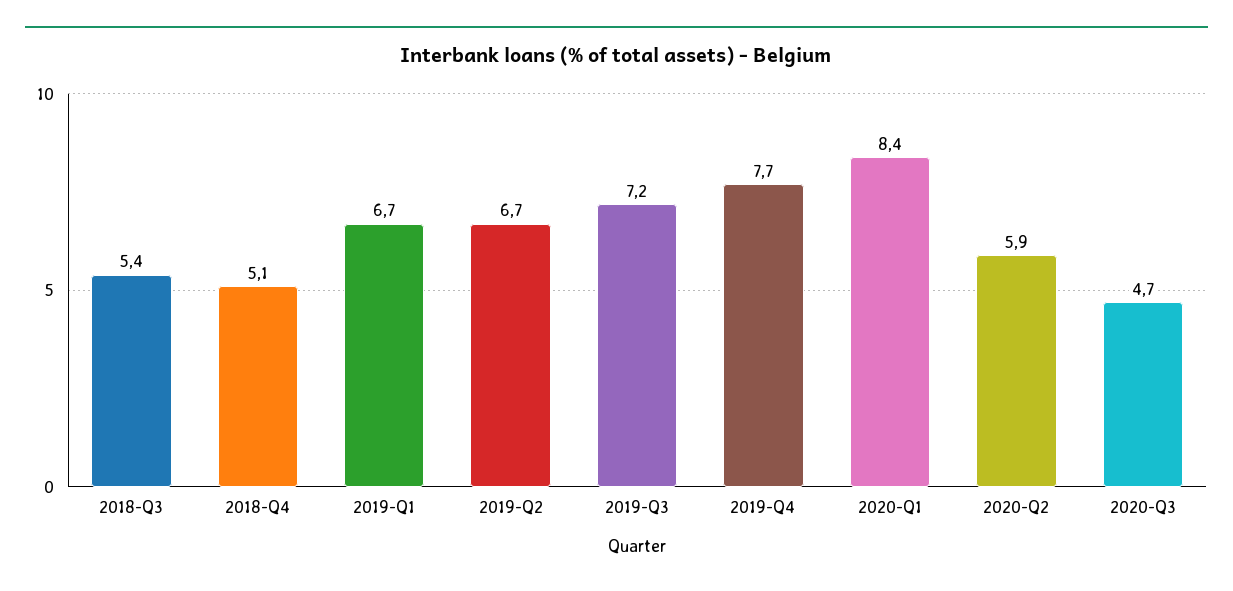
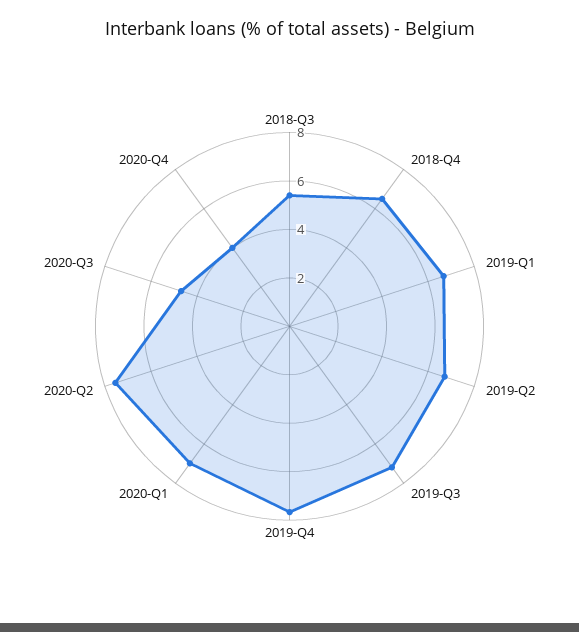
2018-Q4: 5.1 -> 6.5
2020-Q1: 8.4 -> 7
2020-Q2: 5.9 -> 7.5
2020-Q4: none -> 4

